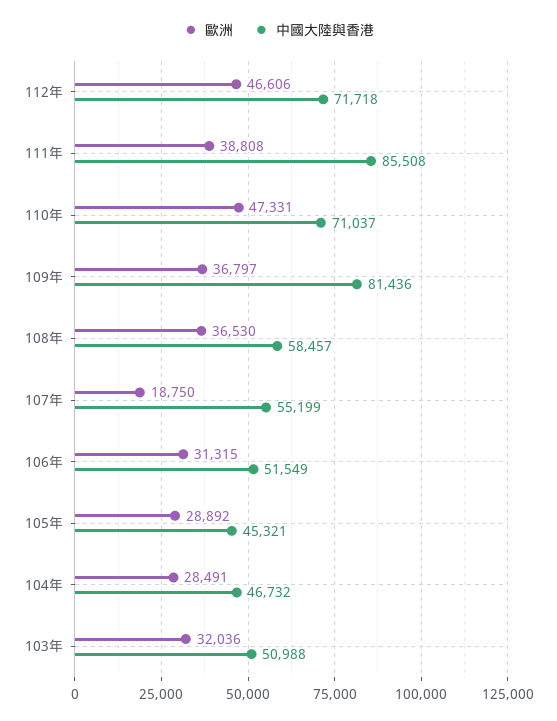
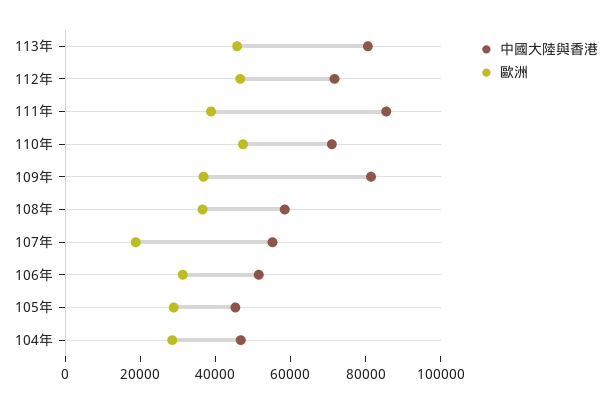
歐洲, 103年: 32036 -> none
中國大陸與香港, 103年: 50988 -> none
中國大陸與香港, 113年: none -> 80000
歐洲, 113年: none -> 45000

